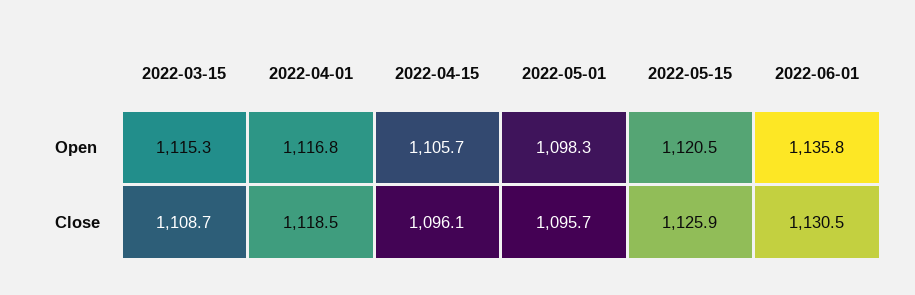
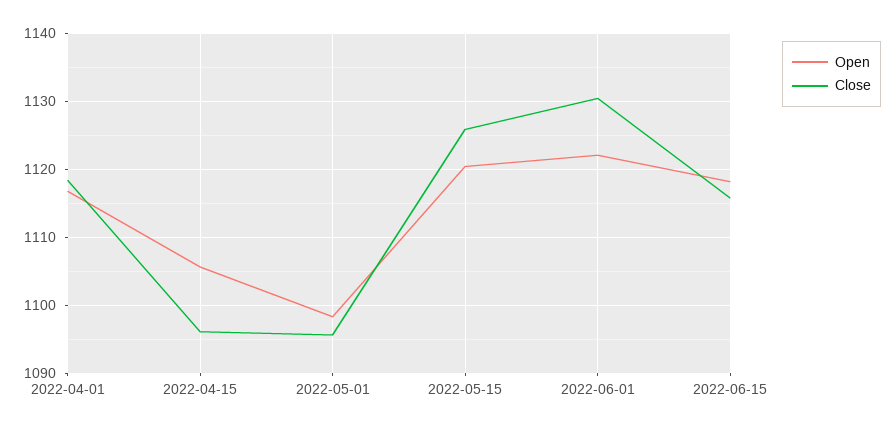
Open, 2022-03-15: 1115.3 -> none
Open, 2022-06-01: 1135.8 -> 1122
Close, 2022-03-15: 1108.7 -> none
Open, 2022-06-15: none -> 1118
Close, 2022-06-15: none -> 1116

